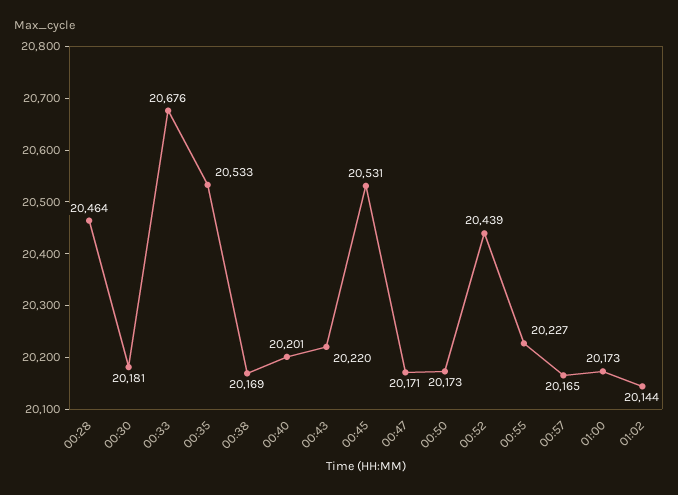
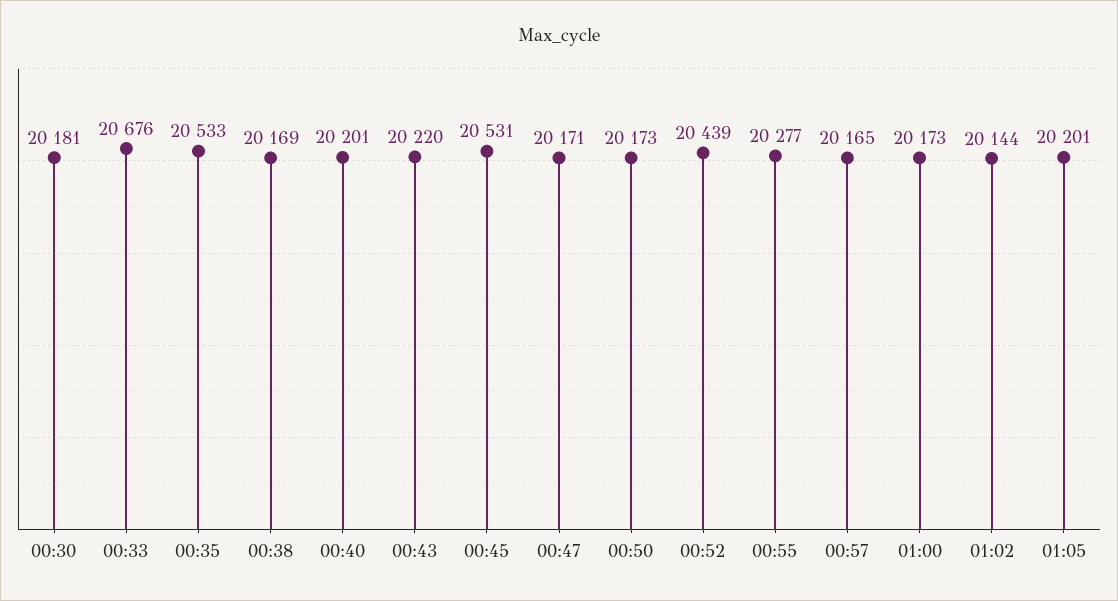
00:28: 20464 -> none
00:55: 20227 -> 20277
01:05: none -> 20201

